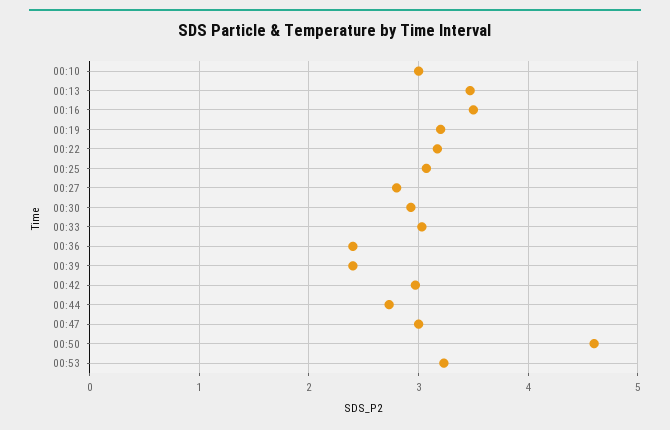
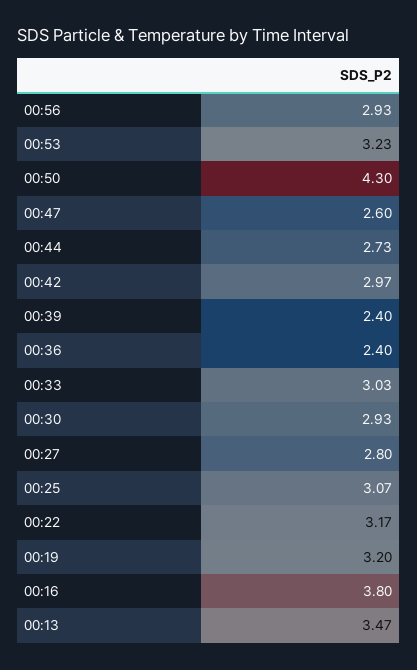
00:10: 3 -> none
00:16: 3.5 -> 3.8
00:47: 3 -> 2.6
00:50: 4.6 -> 4.3
00:56: none -> 2.93

